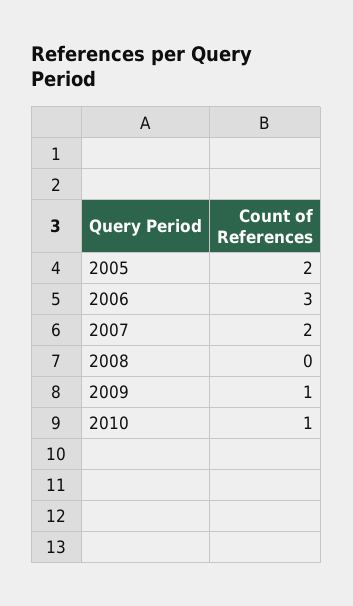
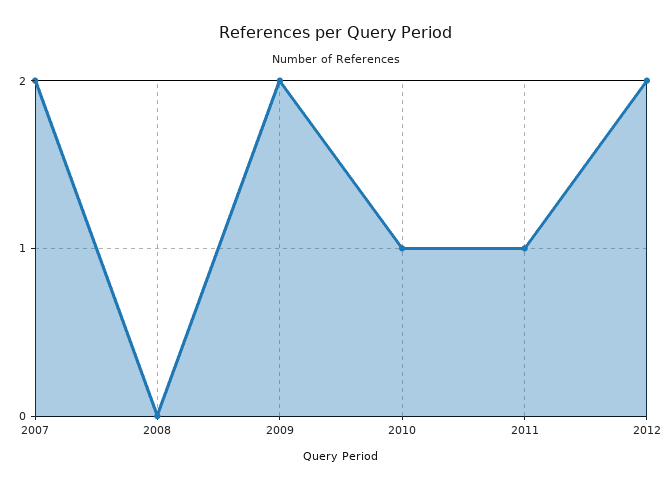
2005: 2 -> none
2006: 3 -> none
2009: 1 -> 2
2011: none -> 1
2012: none -> 2

